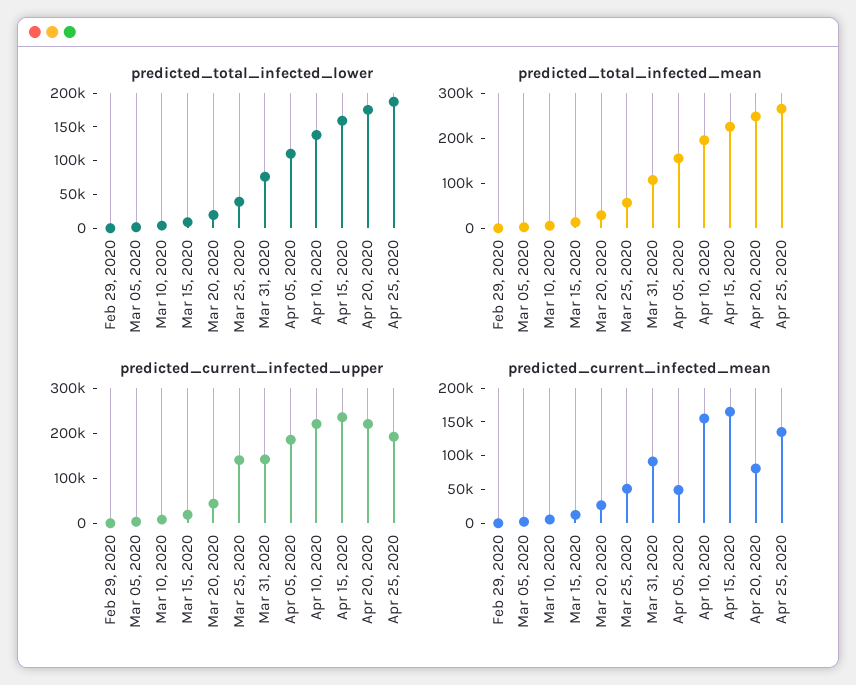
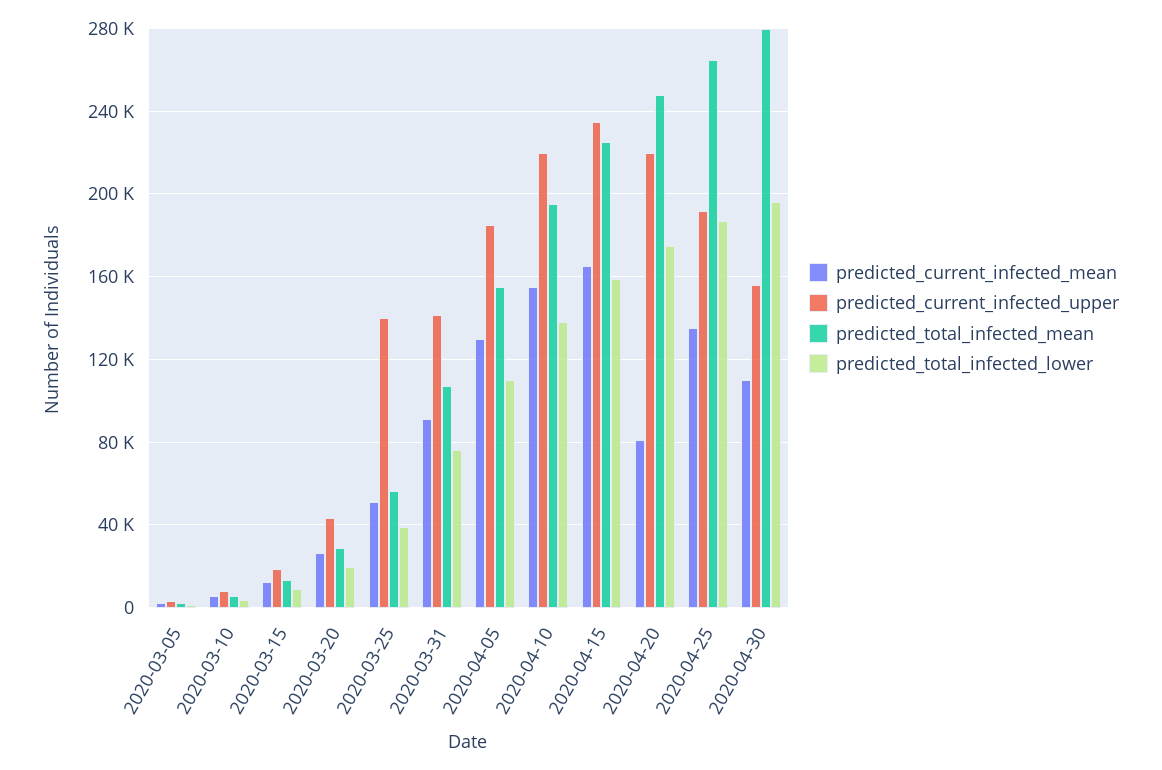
predicted_total_infected_lower, Feb 29, 2020: 0 -> none
predicted_total_infected_mean, Feb 29, 2020: 0 -> none
predicted_current_infected_upper, Feb 29, 2020: 0 -> none
predicted_current_infected_mean, Feb 29, 2020: 0 -> none
predicted_current_infected_mean, Apr 05, 2020: 50000 -> 130000
predicted_current_infected_mean, 2020-04-30: none -> 110000
predicted_current_infected_upper, 2020-04-30: none -> 155000
predicted_total_infected_mean, 2020-04-30: none -> 280000
predicted_total_infected_lower, 2020-04-30: none -> 195000

